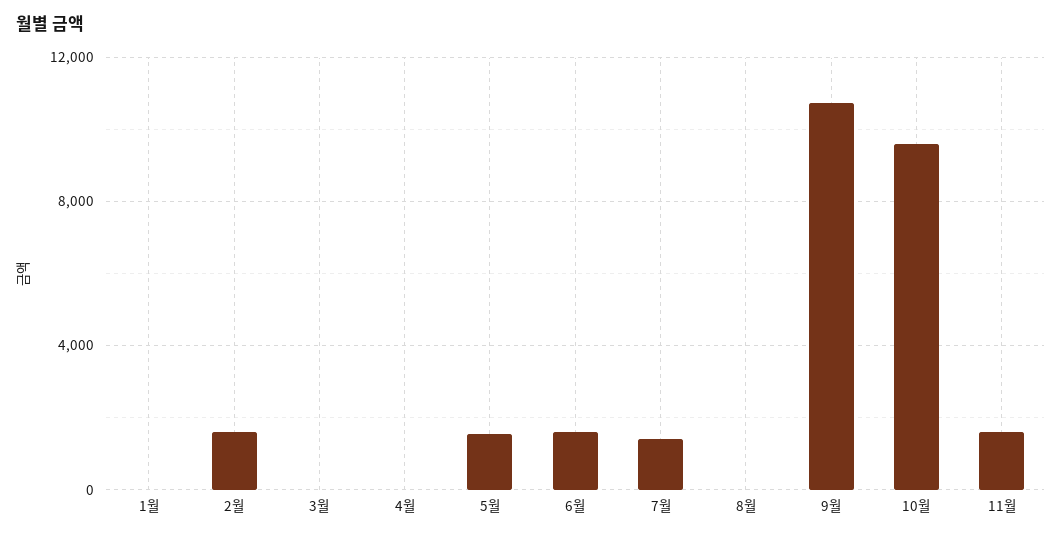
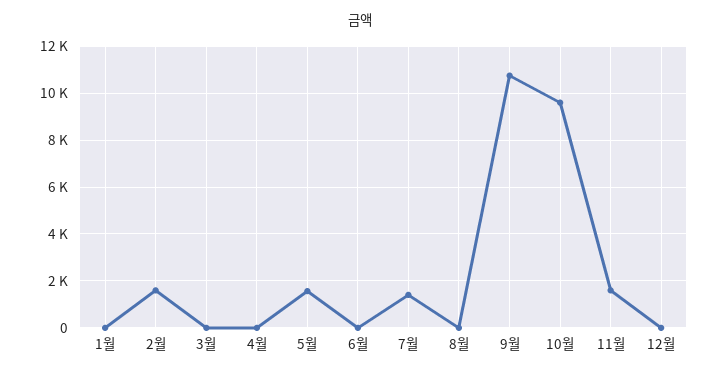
6월: 1500 -> 0
12월: none -> 0

